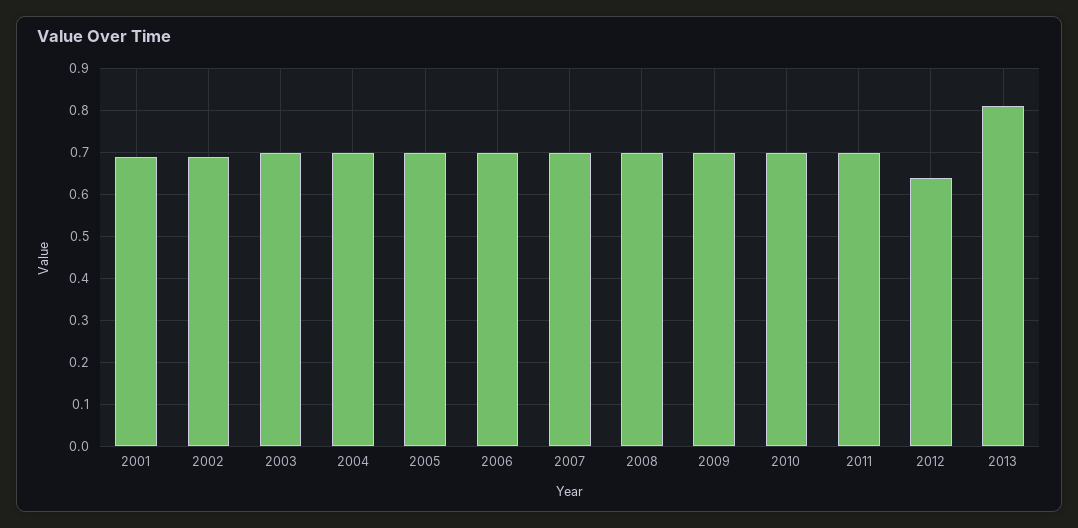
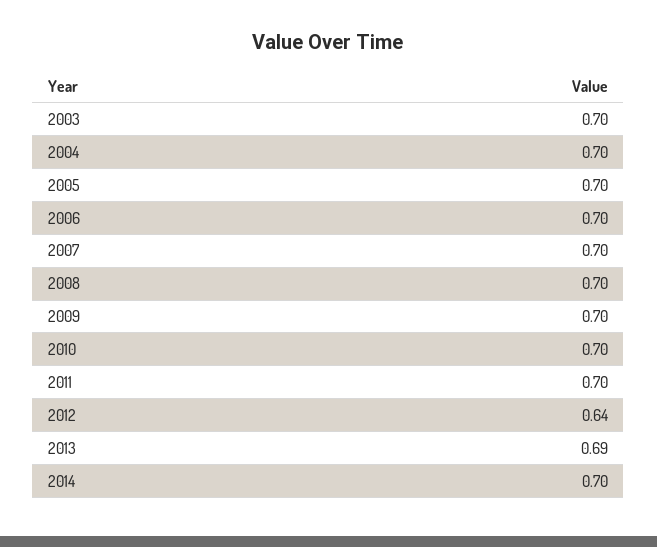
2001: 0.7 -> none
2002: 0.7 -> none
2013: 0.8 -> 0.69
2014: none -> 0.7

